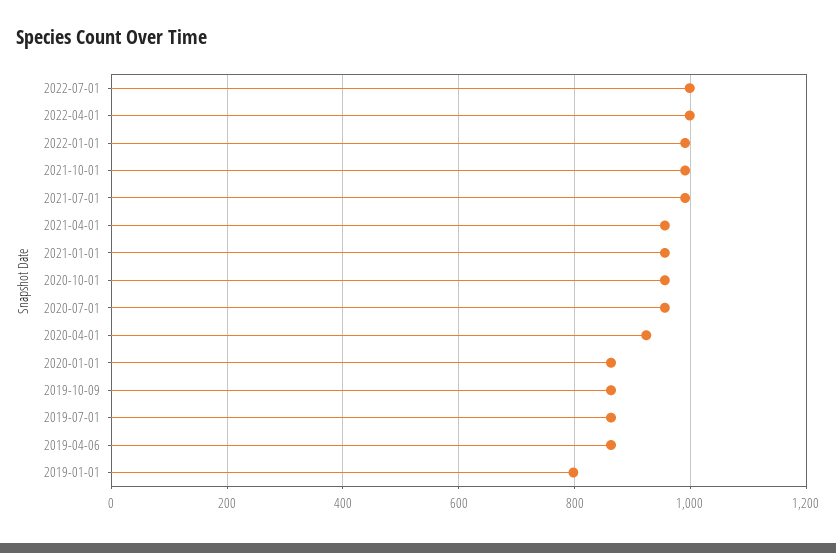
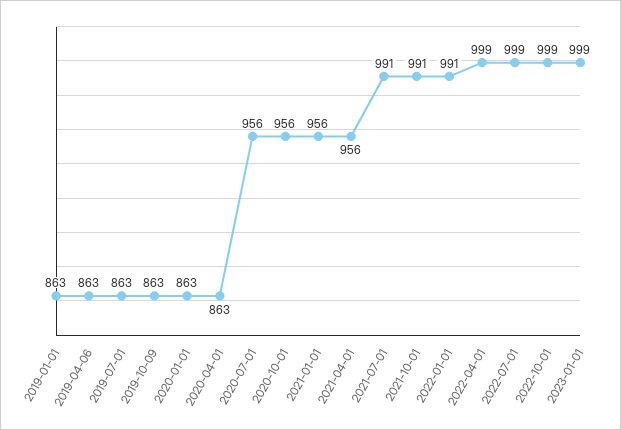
2020-04-01: 920 -> 863
2019-01-01: 800 -> 863
2022-10-01: none -> 999
2023-01-01: none -> 999

